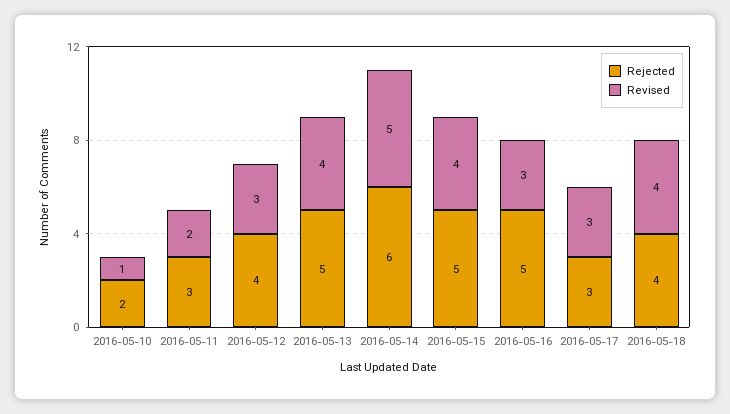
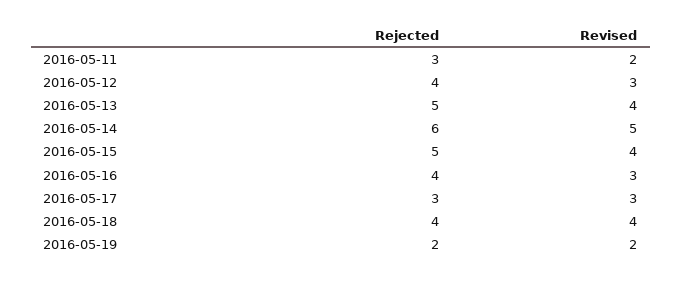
Rejected, 2016-05-10: 2 -> none
Revised, 2016-05-10: 1 -> none
Rejected, 2016-05-16: 5 -> 4
Rejected, 2016-05-19: none -> 2
Revised, 2016-05-19: none -> 2

